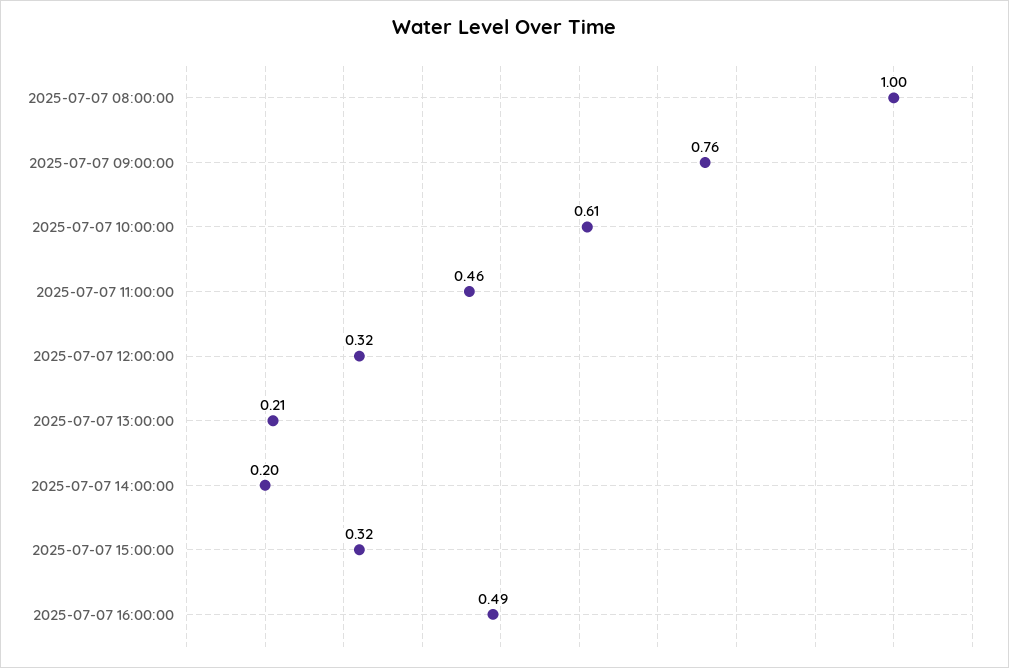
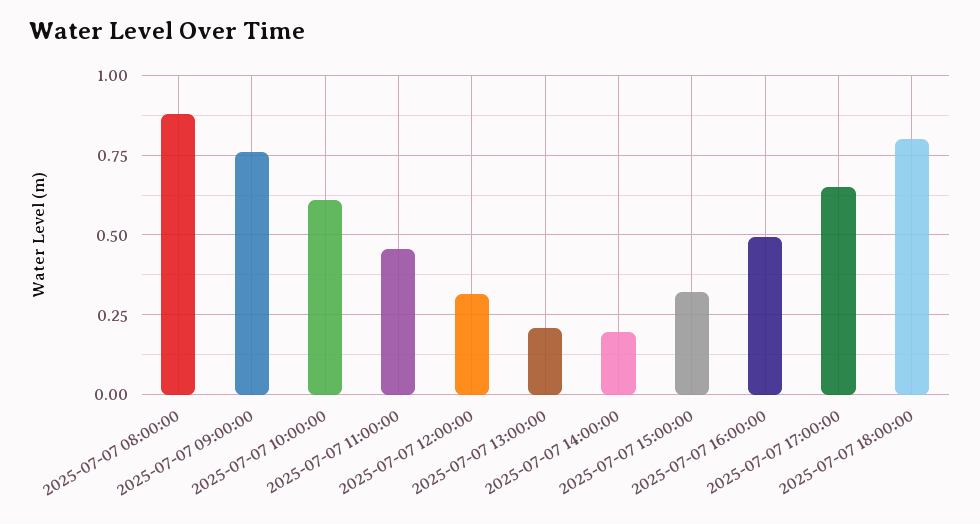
2025-07-07 08:00:00: 1 -> 0.875
2025-07-07 17:00:00: none -> 0.65
2025-07-07 18:00:00: none -> 0.8

